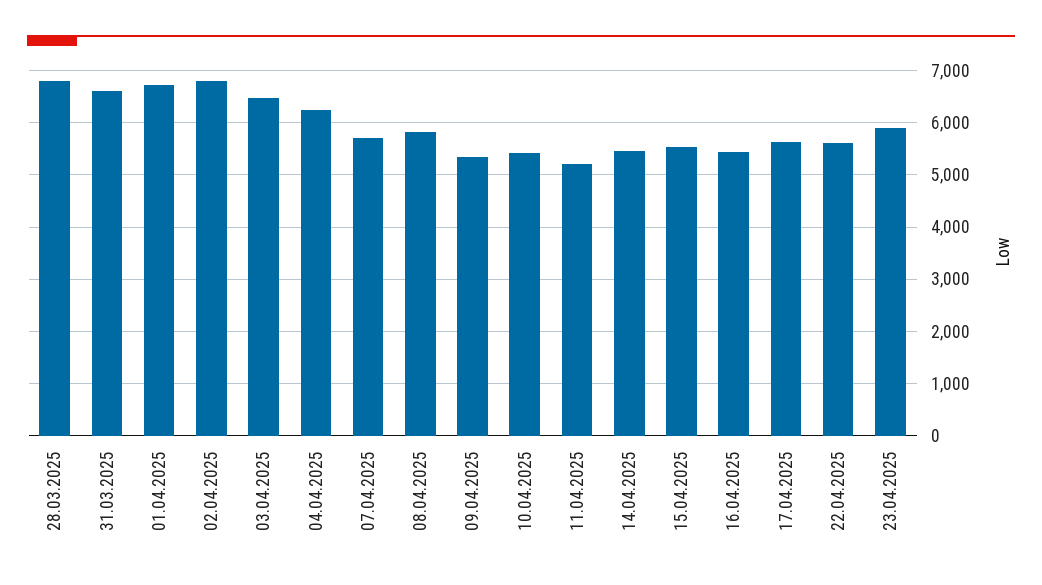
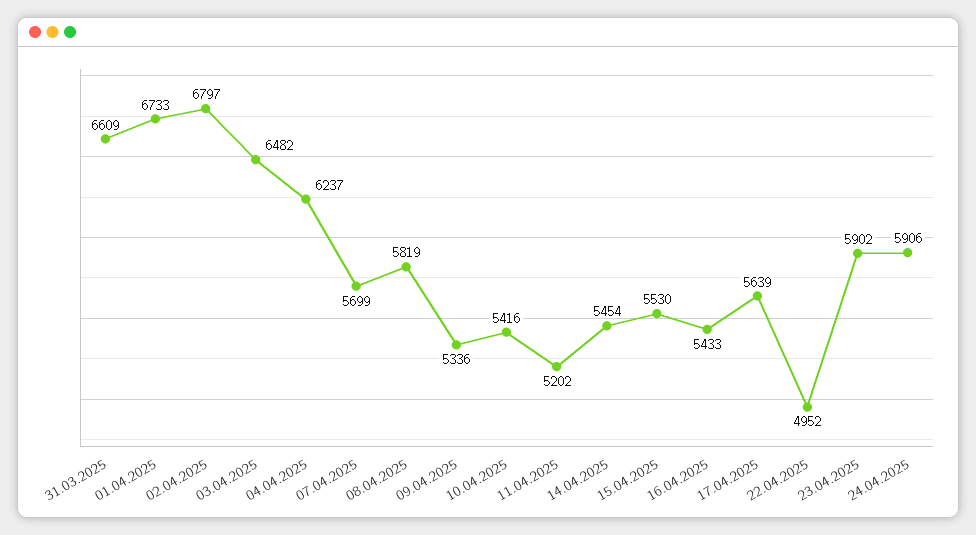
28.03.2025: 6800 -> none
22.04.2025: 5600 -> 4952
24.04.2025: none -> 5906

